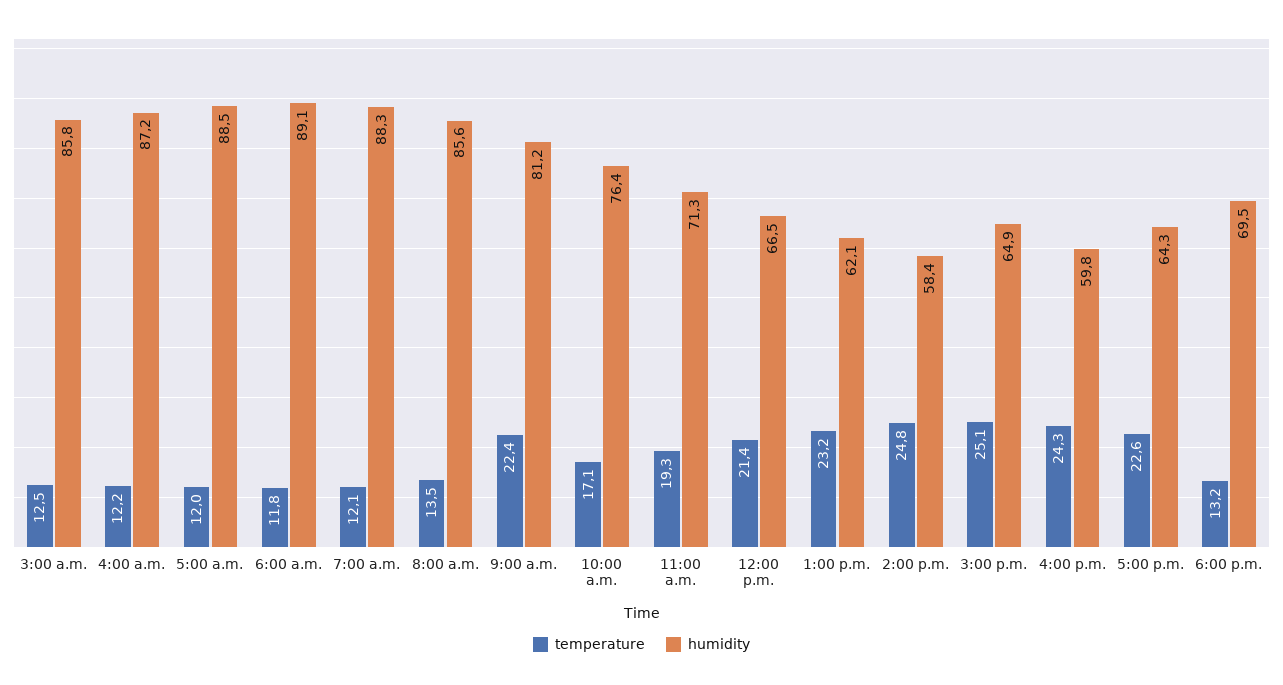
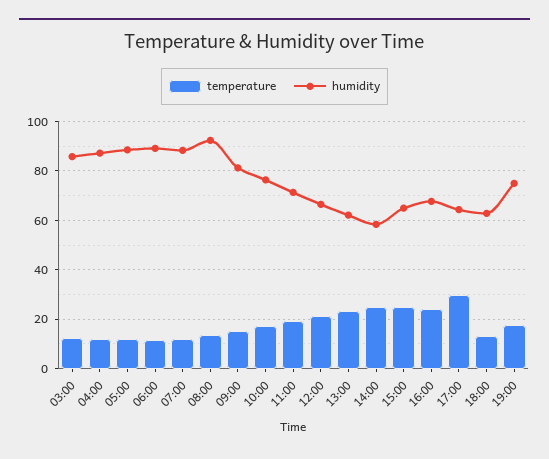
humidity, 8:00 a.m.: 85.6 -> 92.5
temperature, 9:00 a.m.: 22.4 -> 15
humidity, 4:00 p.m.: 59.8 -> 67.5
temperature, 5:00 p.m.: 22.6 -> 30
humidity, 6:00 p.m.: 69.5 -> 62.5
temperature, 19:00: none -> 17.5
humidity, 19:00: none -> 75

